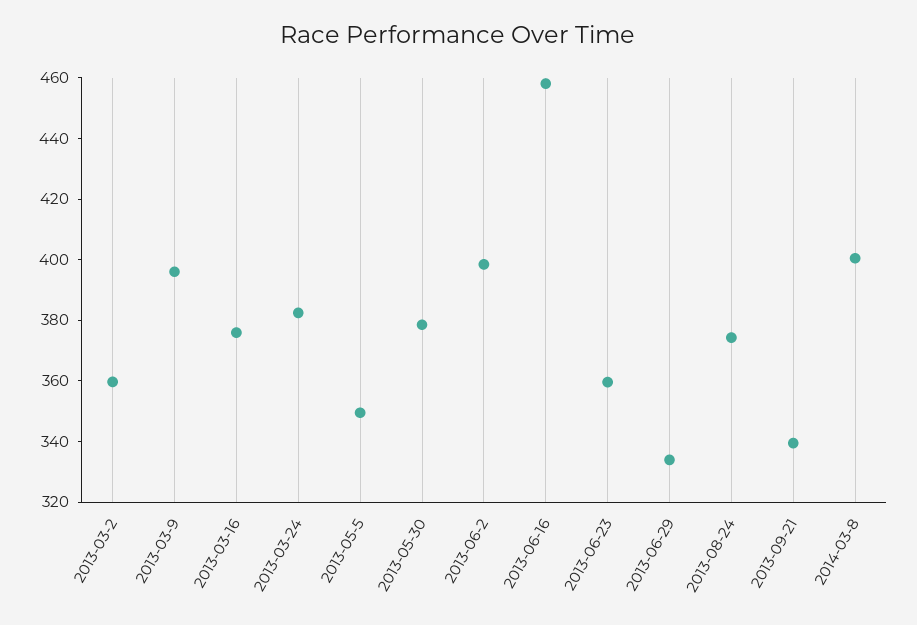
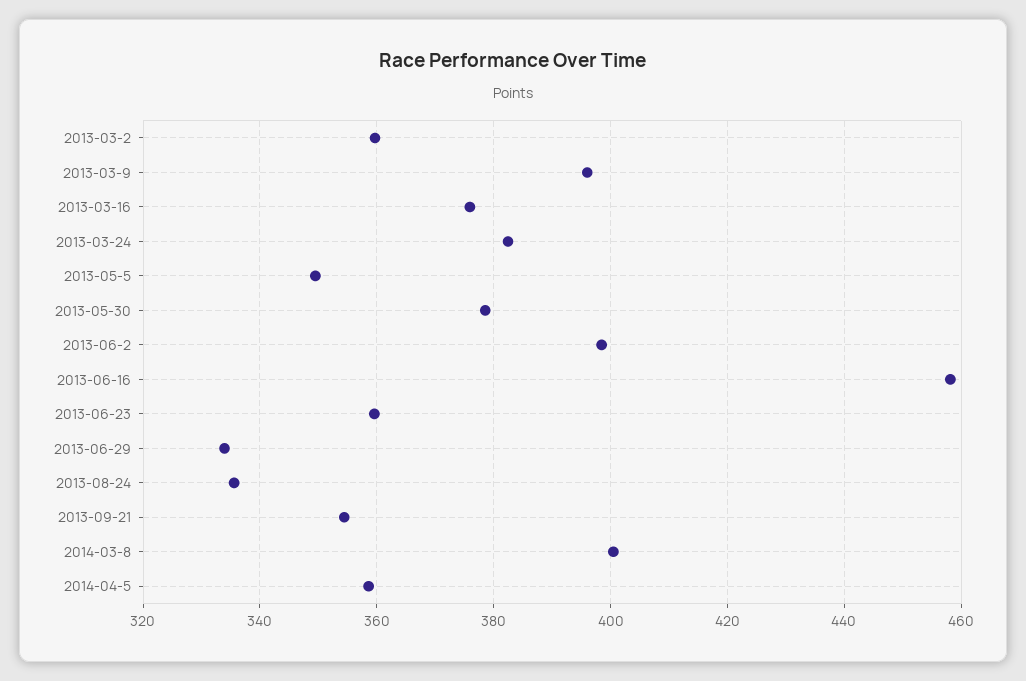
2013-08-24: 375 -> 336
2013-09-21: 340 -> 354
2014-04-5: none -> 358

